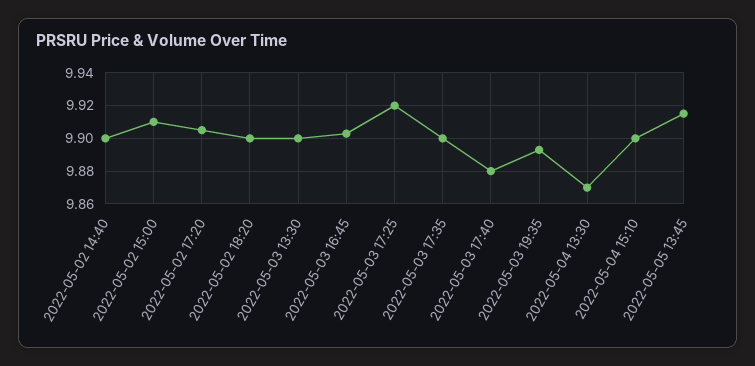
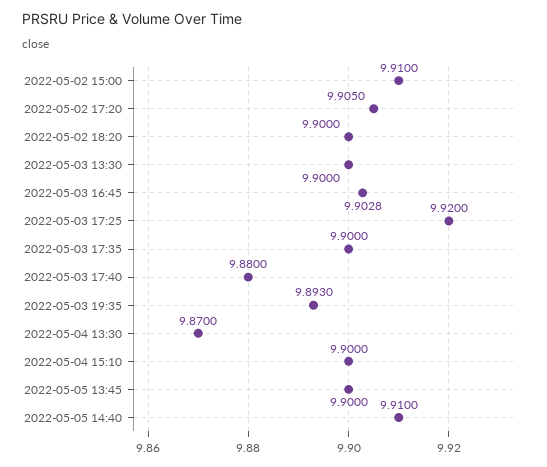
2022-05-02 14:40: 9.9 -> none
2022-05-05 13:45: 9.915 -> 9.9
2022-05-05 14:40: none -> 9.91

